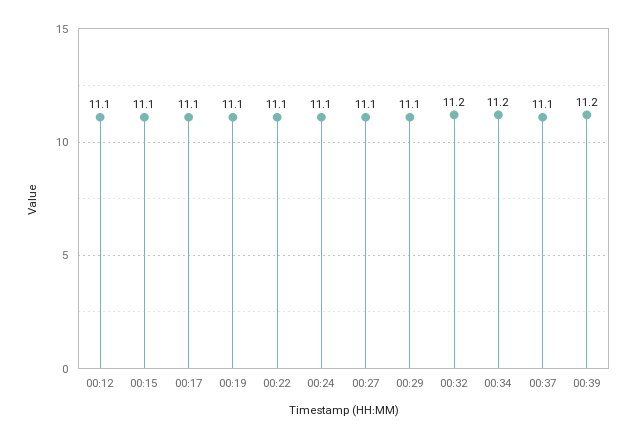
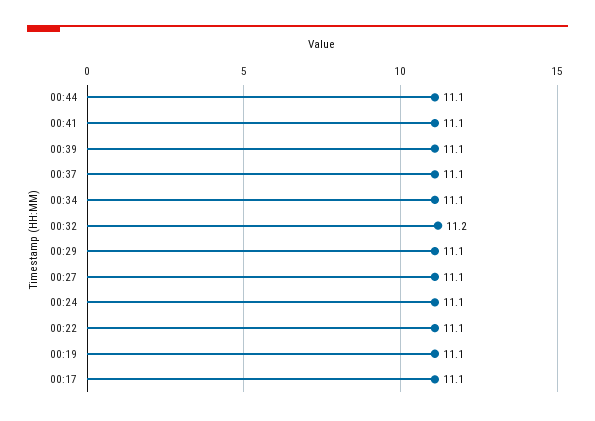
00:12: 11.1 -> none
00:15: 11.1 -> none
00:34: 11.2 -> 11.1
00:39: 11.2 -> 11.1
00:44: none -> 11.1
00:41: none -> 11.1

